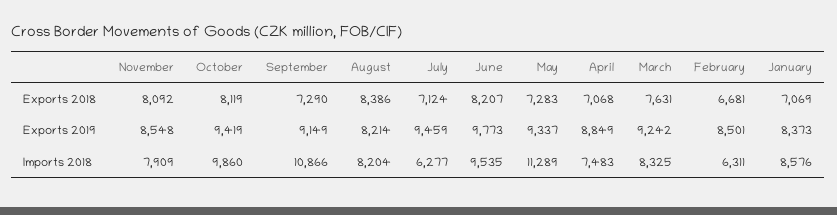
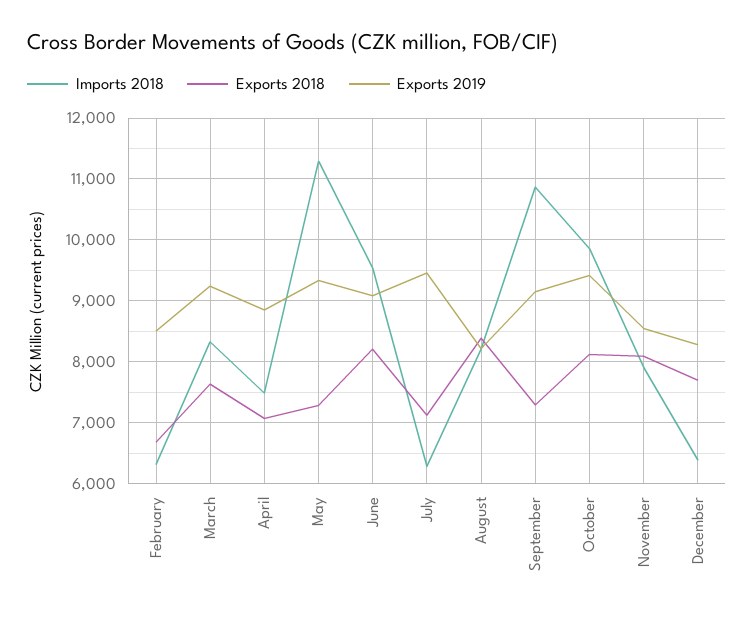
Exports 2018, January: 7069 -> none
Exports 2019, June: 9773 -> 9100
Exports 2019, January: 8373 -> none
Imports 2018, January: 8576 -> none
Imports 2018, December: none -> 6400
Exports 2018, December: none -> 7700
Exports 2019, December: none -> 8300

